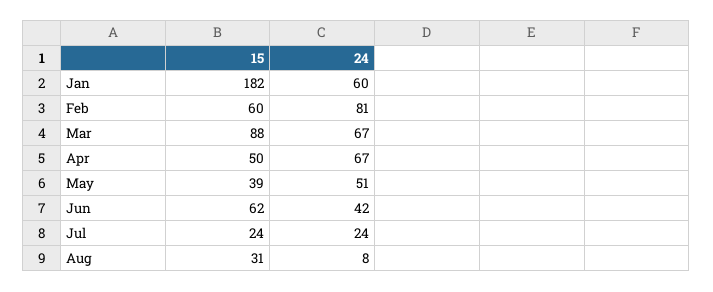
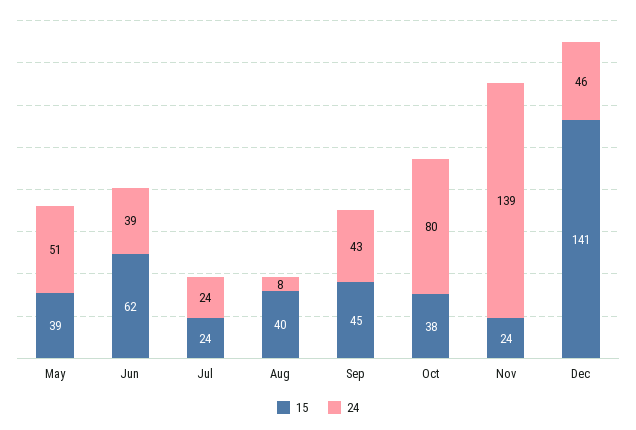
15, Jan: 182 -> none
24, Jan: 60 -> none
15, Feb: 60 -> none
24, Feb: 81 -> none
15, Mar: 88 -> none
24, Mar: 67 -> none
15, Apr: 50 -> none
24, Apr: 67 -> none
24, Jun: 42 -> 39
15, Aug: 31 -> 40
15, Sep: none -> 45
24, Sep: none -> 43
15, Oct: none -> 38
24, Oct: none -> 80
15, Nov: none -> 24
24, Nov: none -> 139
15, Dec: none -> 141
24, Dec: none -> 46

